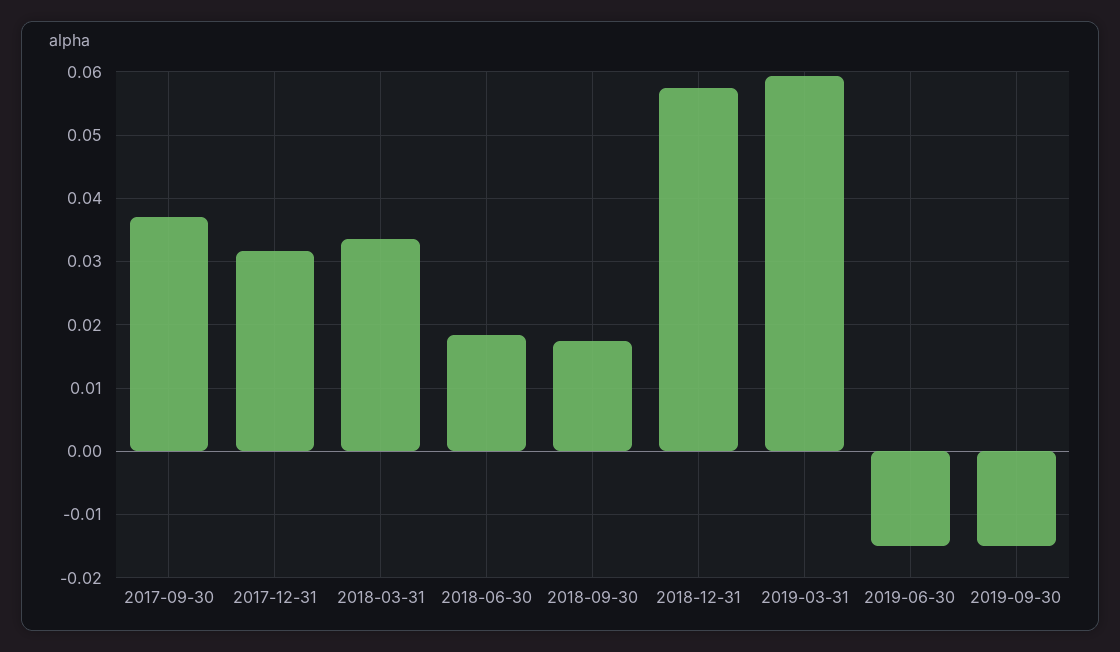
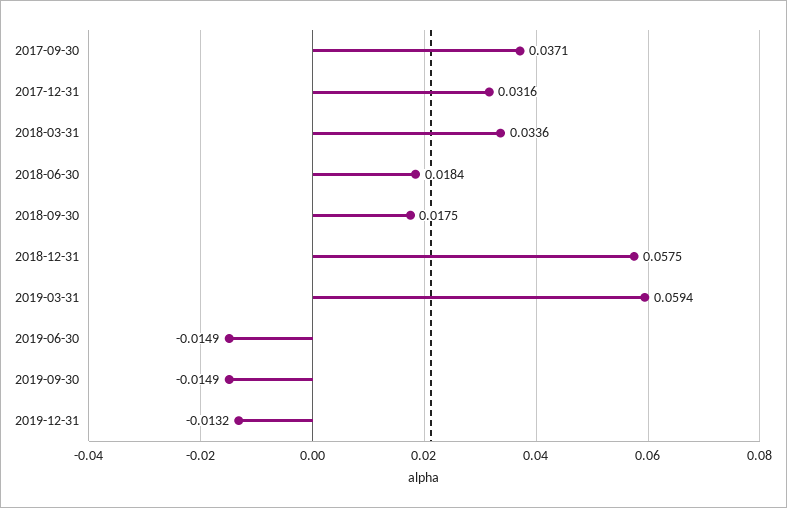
2019-12-31: none -> -0.0132

